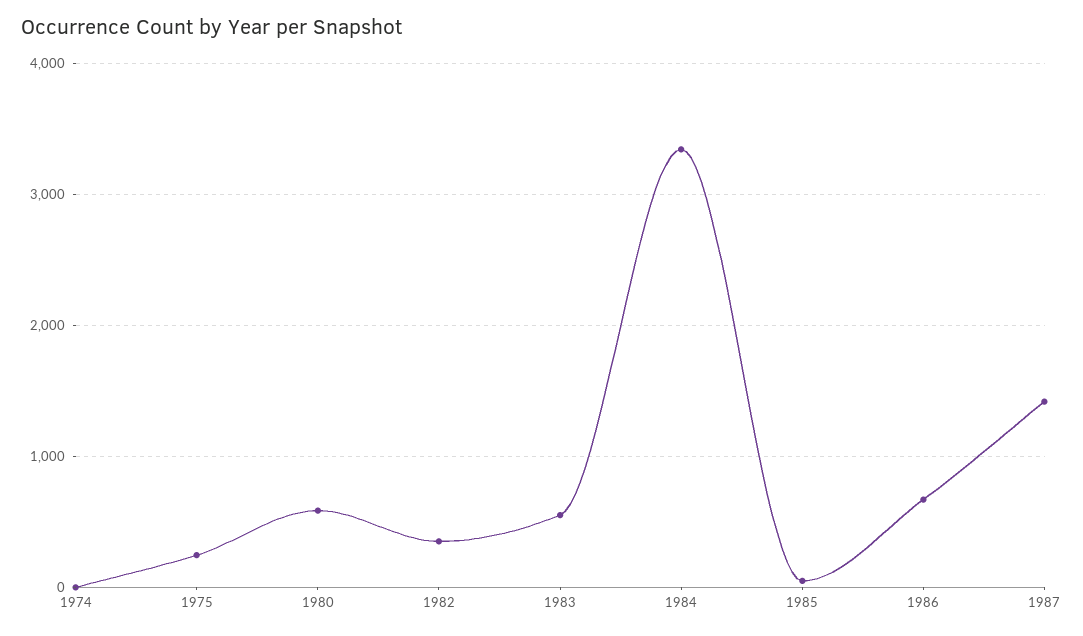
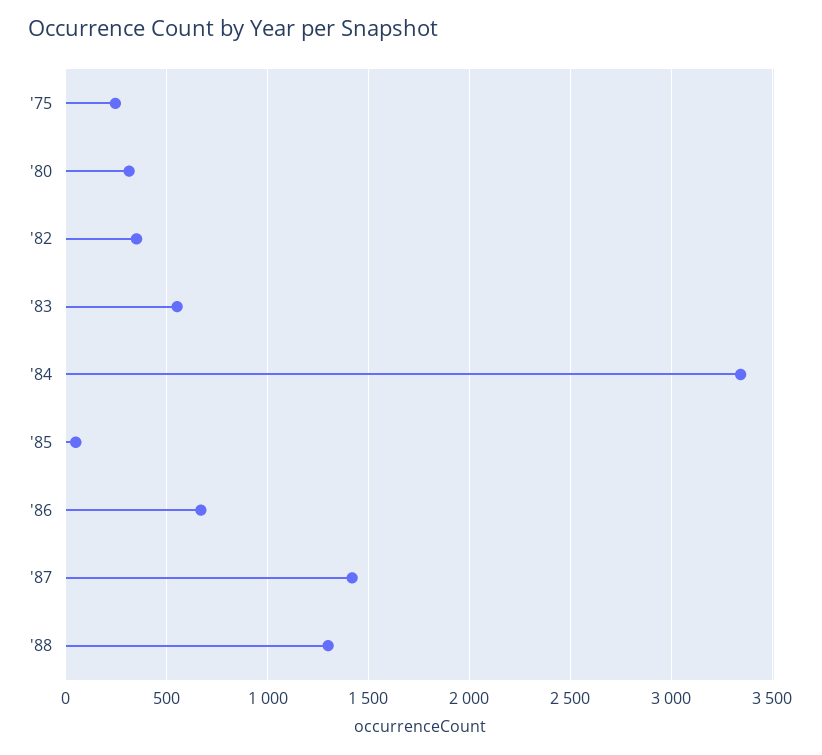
1974: 0 -> none
1980: 600 -> 300
'88: none -> 1300

